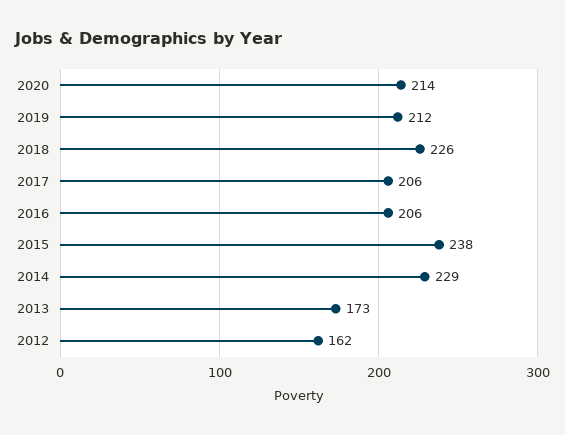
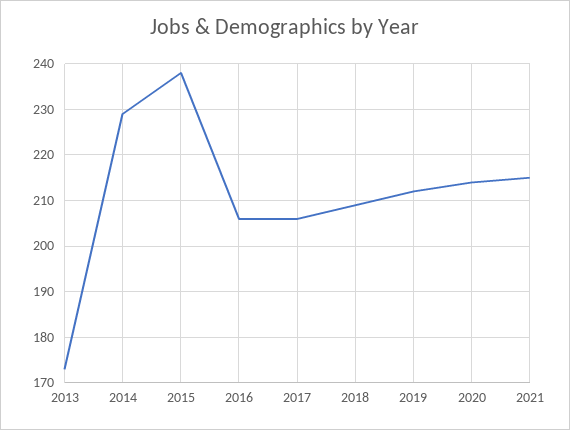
2018: 226 -> 210
2012: 162 -> none
2021: none -> 215

